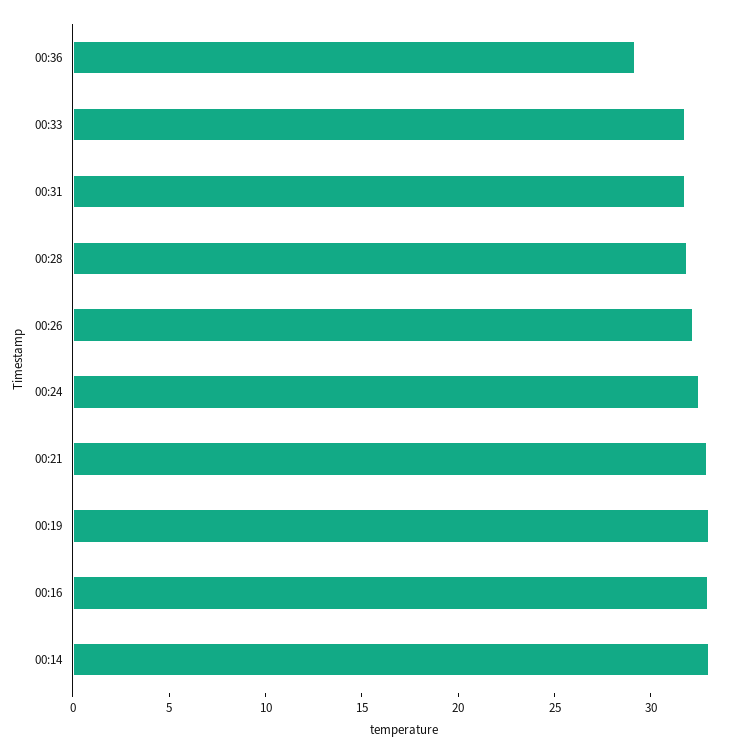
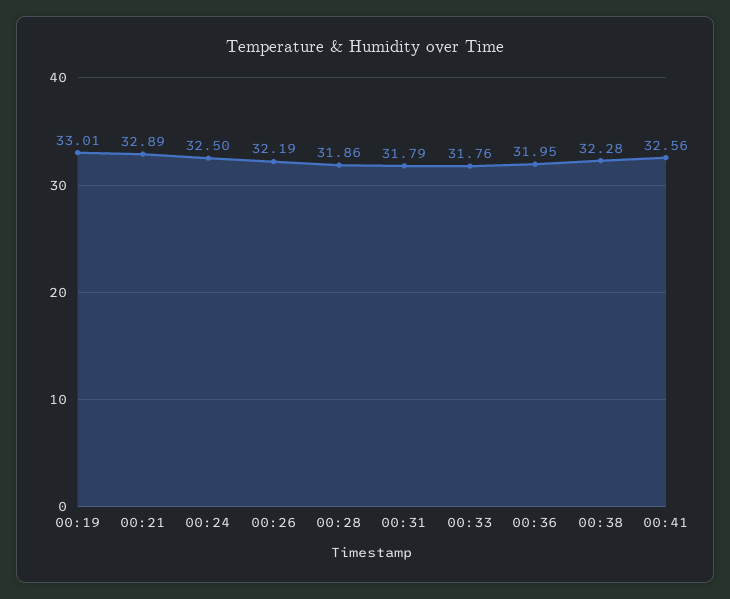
00:36: 29 -> 31.95
00:16: 33 -> none
00:14: 33 -> none
00:38: none -> 32.28
00:41: none -> 32.56

